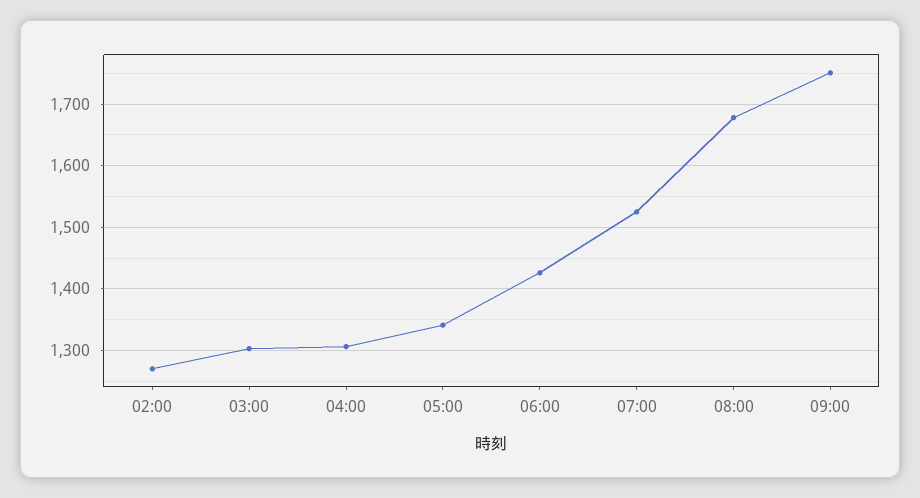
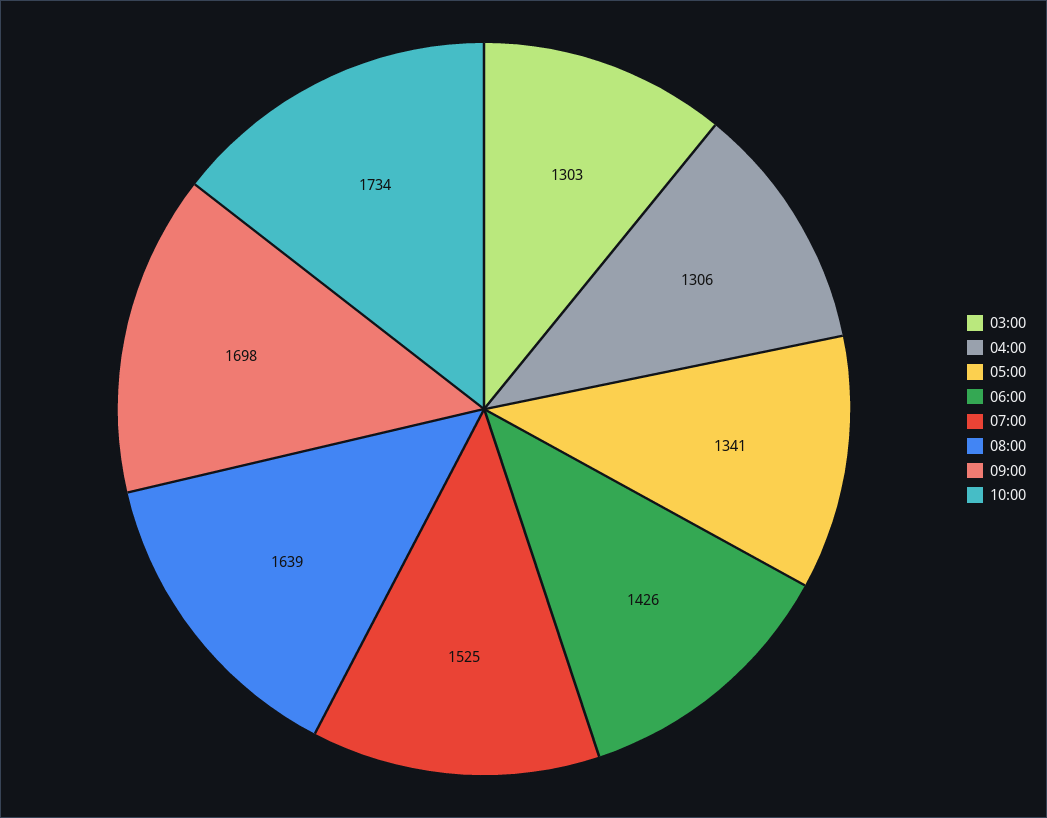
02:00: 1270 -> none
08:00: 1680 -> 1639
09:00: 1750 -> 1698
10:00: none -> 1734

